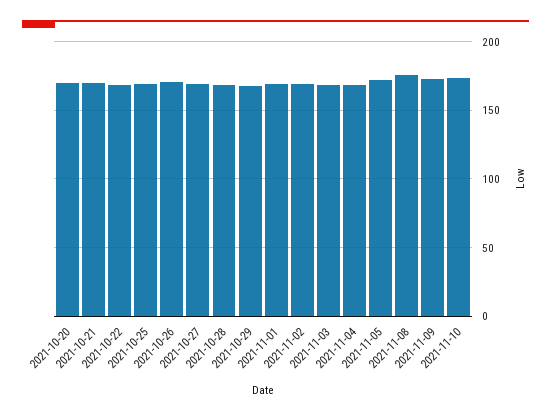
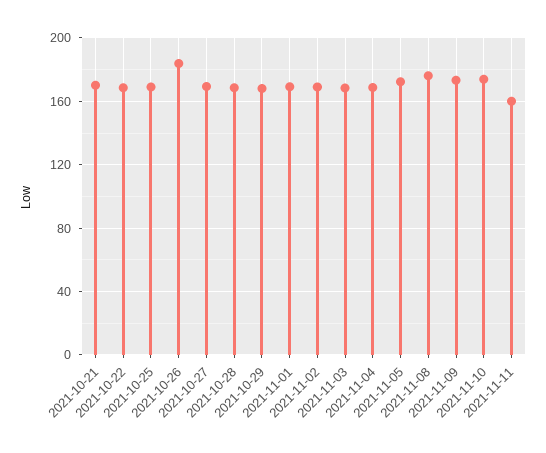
2021-10-20: 170 -> none
2021-10-26: 170 -> 185
2021-11-11: none -> 160

